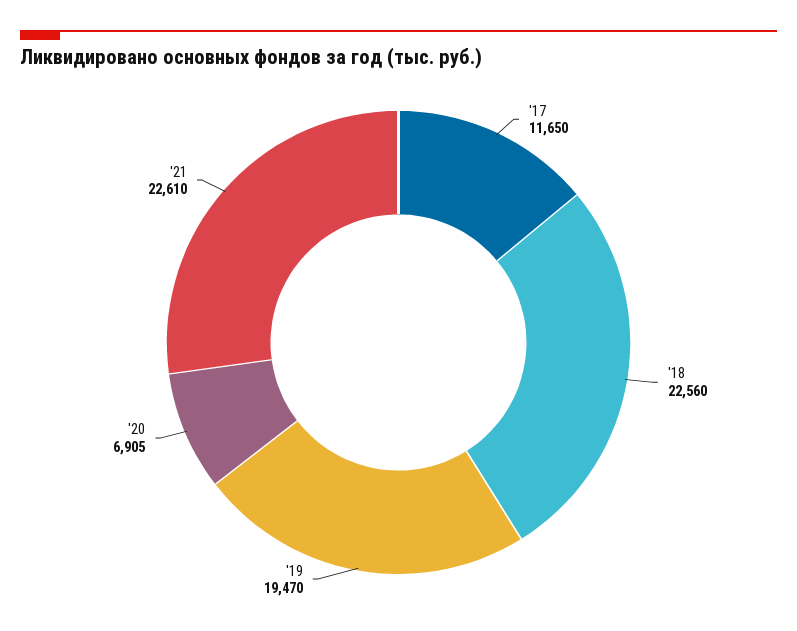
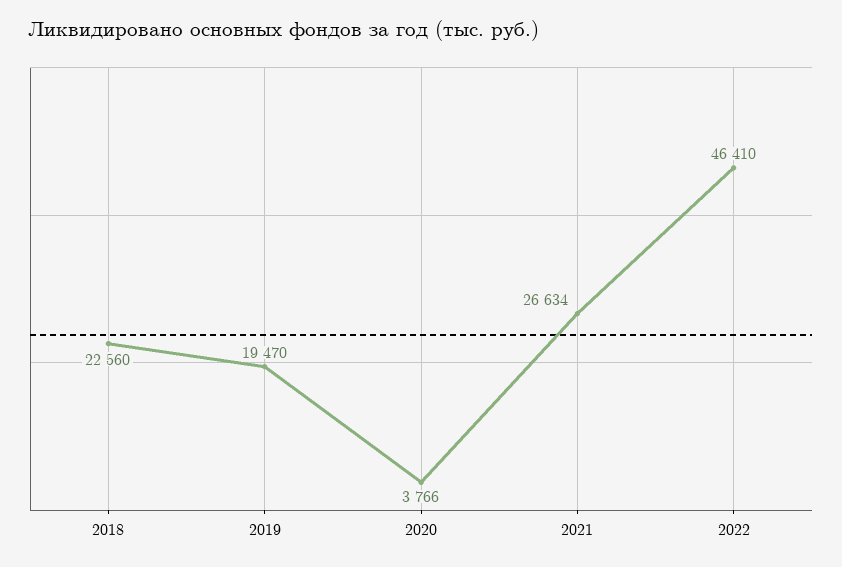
'17: 11650 -> none
'20: 6905 -> 3766
'21: 22610 -> 26634
2022: none -> 46410

